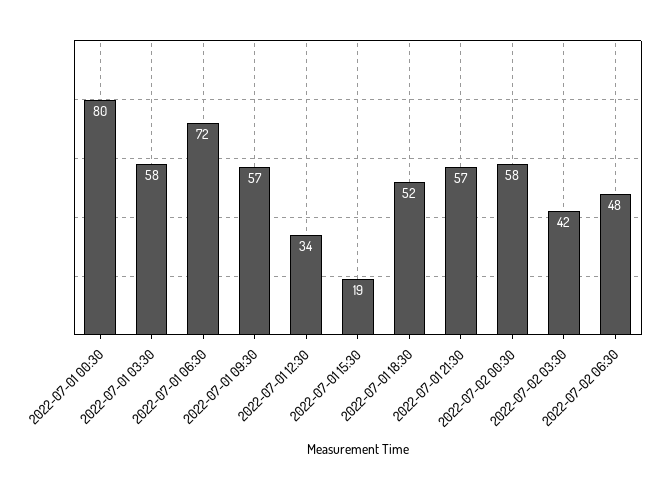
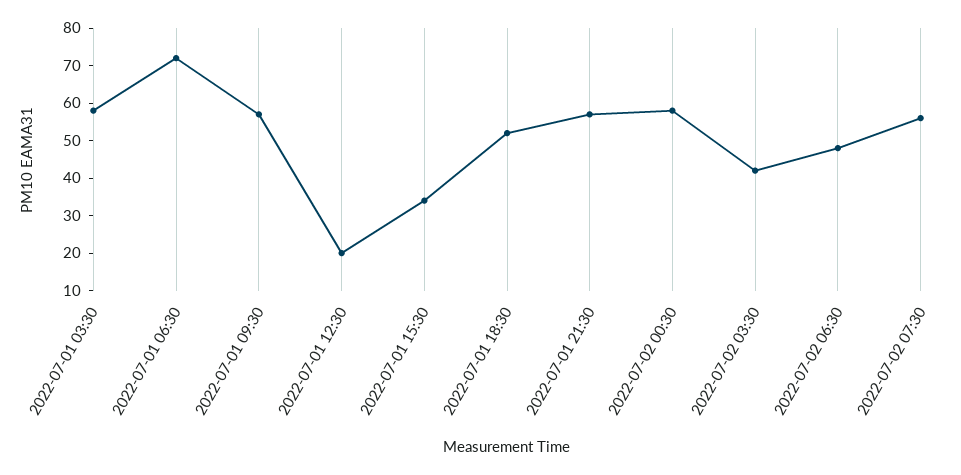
2022-07-01 00:30: 80 -> none
2022-07-01 12:30: 34 -> 20
2022-07-01 15:30: 19 -> 35
2022-07-02 07:30: none -> 55

